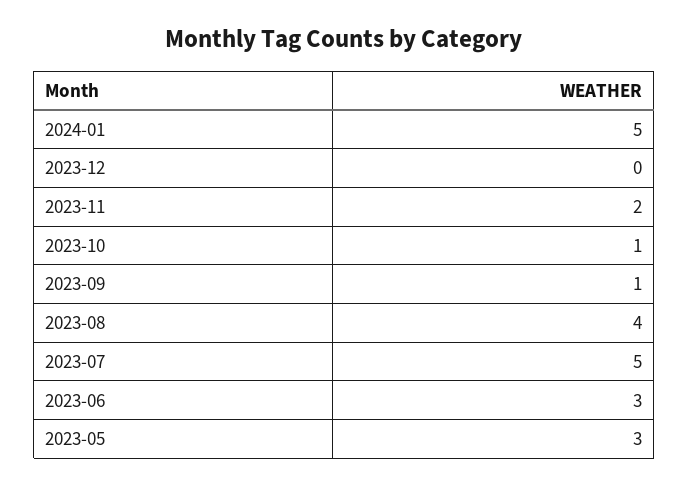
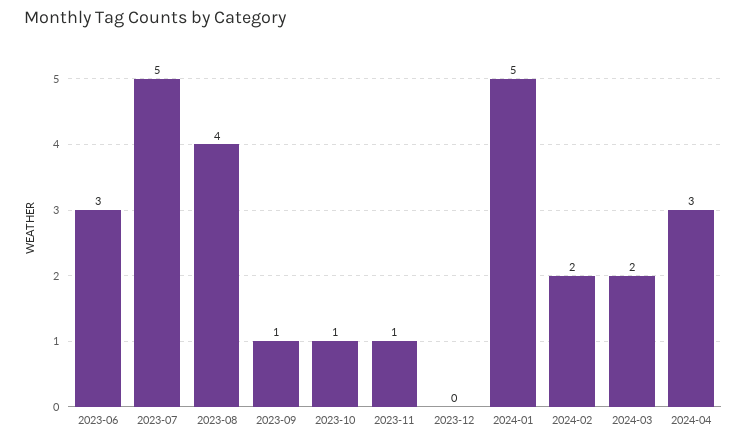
2023-11: 2 -> 1
2023-05: 3 -> none
2024-02: none -> 2
2024-03: none -> 2
2024-04: none -> 3

